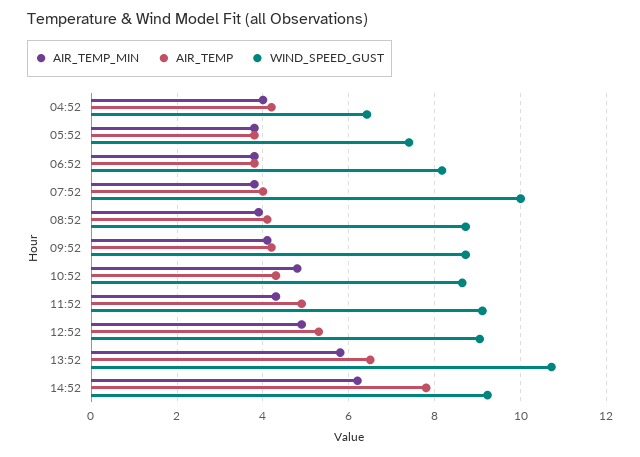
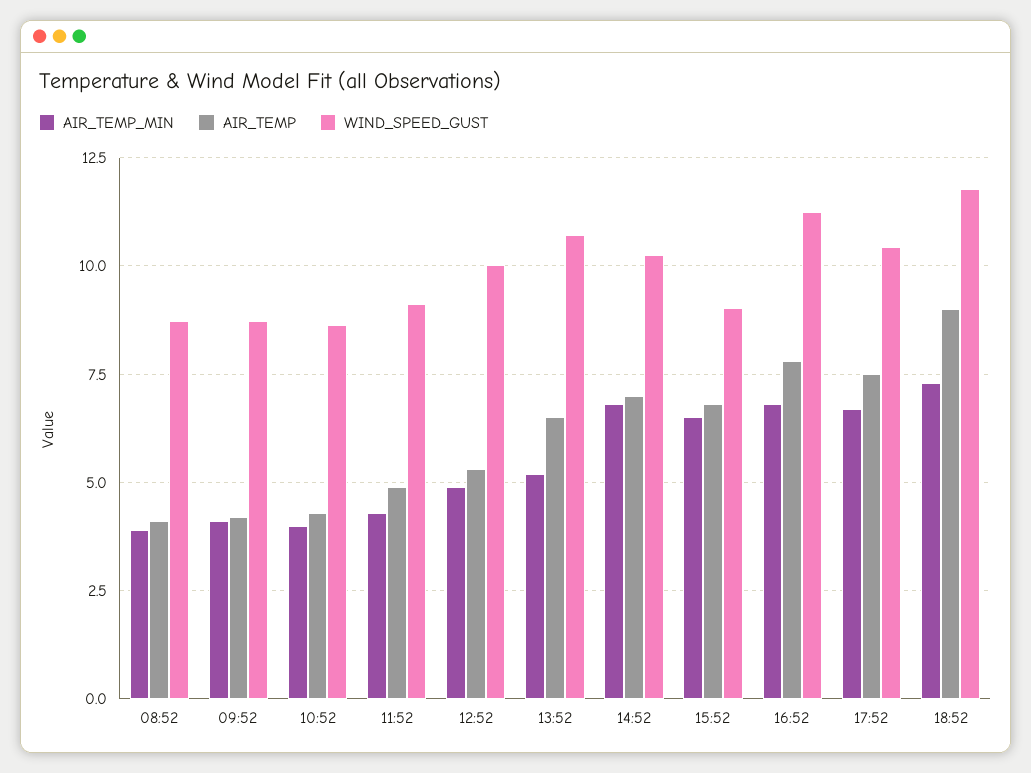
AIR_TEMP_MIN, 04:52: 4 -> none
AIR_TEMP, 04:52: 4.2 -> none
WIND_SPEED_GUST, 04:52: 6.4 -> none
AIR_TEMP_MIN, 05:52: 3.8 -> none
AIR_TEMP, 05:52: 3.8 -> none
WIND_SPEED_GUST, 05:52: 7.4 -> none
AIR_TEMP_MIN, 06:52: 3.8 -> none
AIR_TEMP, 06:52: 3.8 -> none
WIND_SPEED_GUST, 06:52: 8.2 -> none
AIR_TEMP_MIN, 07:52: 3.8 -> none
AIR_TEMP, 07:52: 4 -> none
WIND_SPEED_GUST, 07:52: 10 -> none
AIR_TEMP_MIN, 10:52: 4.8 -> 4
WIND_SPEED_GUST, 12:52: 9 -> 10
AIR_TEMP_MIN, 13:52: 5.8 -> 5.25
AIR_TEMP_MIN, 14:52: 6.2 -> 6.75
AIR_TEMP, 14:52: 7.8 -> 7
WIND_SPEED_GUST, 14:52: 9.2 -> 10.25
AIR_TEMP_MIN, 15:52: none -> 6.5
AIR_TEMP, 15:52: none -> 6.75
WIND_SPEED_GUST, 15:52: none -> 9
AIR_TEMP_MIN, 16:52: none -> 6.75
AIR_TEMP, 16:52: none -> 7.75
WIND_SPEED_GUST, 16:52: none -> 11.25
AIR_TEMP_MIN, 17:52: none -> 6.75
AIR_TEMP, 17:52: none -> 7.5
WIND_SPEED_GUST, 17:52: none -> 10.5
AIR_TEMP_MIN, 18:52: none -> 7.25
AIR_TEMP, 18:52: none -> 9
WIND_SPEED_GUST, 18:52: none -> 11.75

